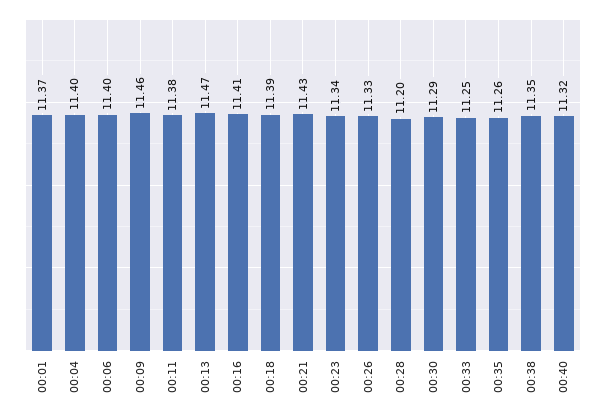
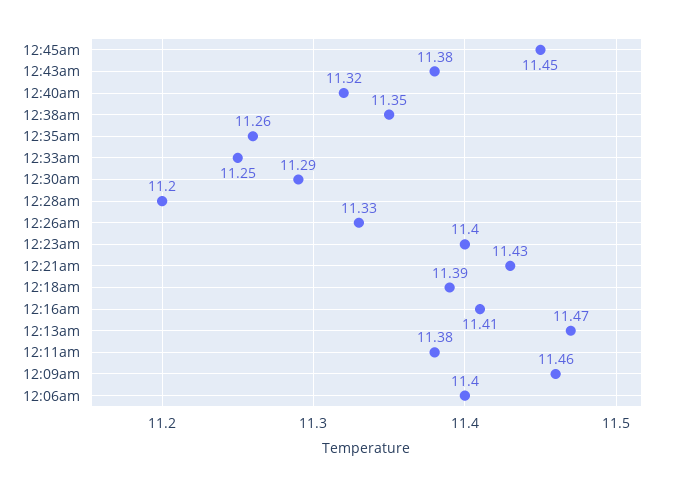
00:01: 11.37 -> none
00:04: 11.4 -> none
00:23: 11.34 -> 11.4
12:45am: none -> 11.45
12:43am: none -> 11.38

